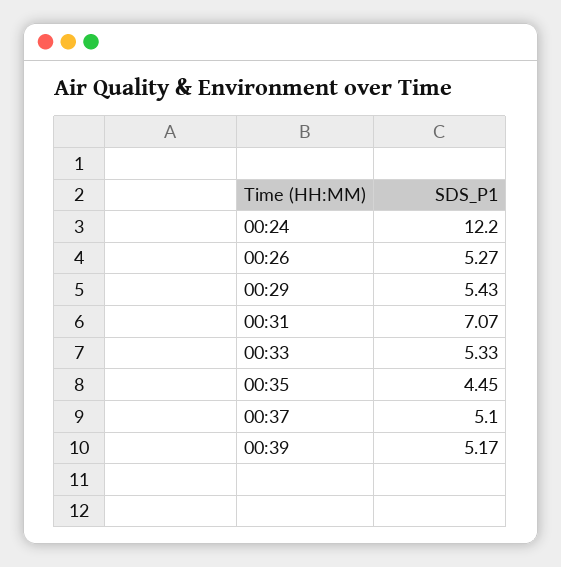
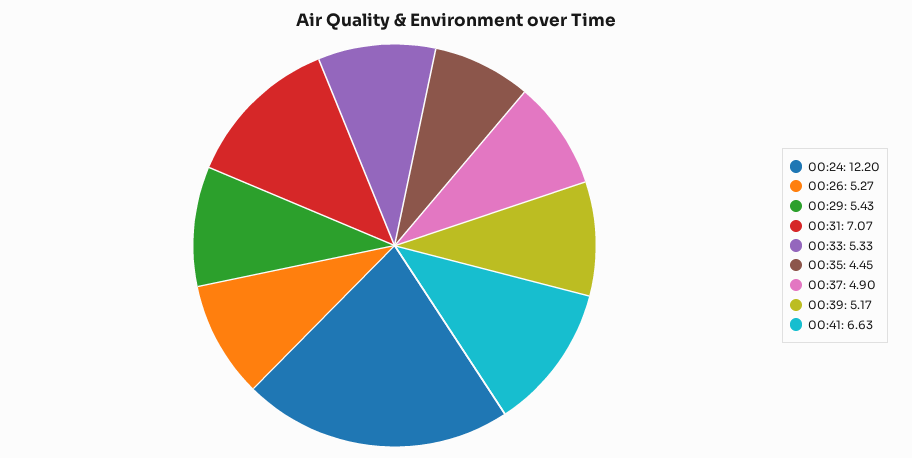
00:37: 5.1 -> 4.9
00:41: none -> 6.63

